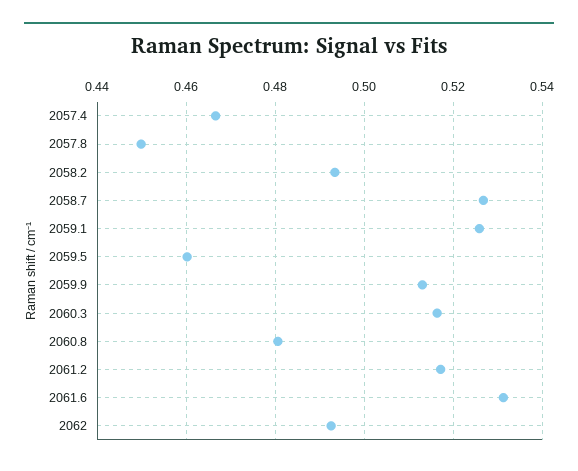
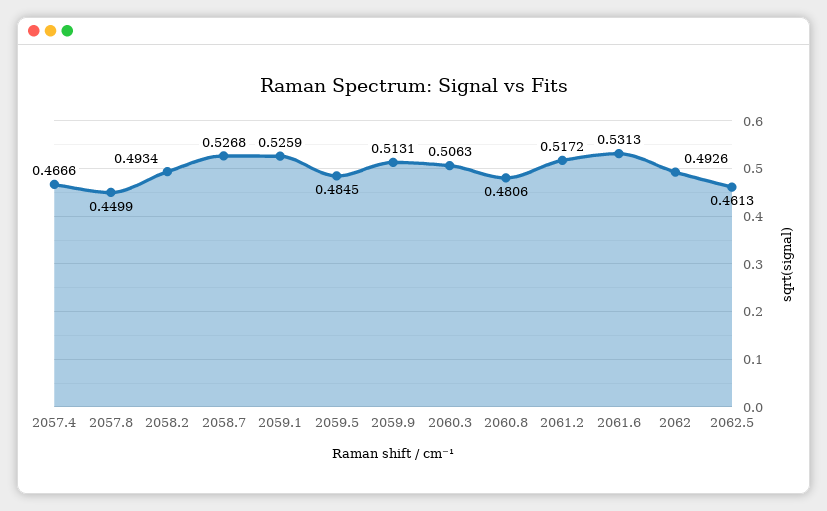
2059.5: 0.46 -> 0.4845
2060.3: 0.516 -> 0.5063
2062.5: none -> 0.4613

